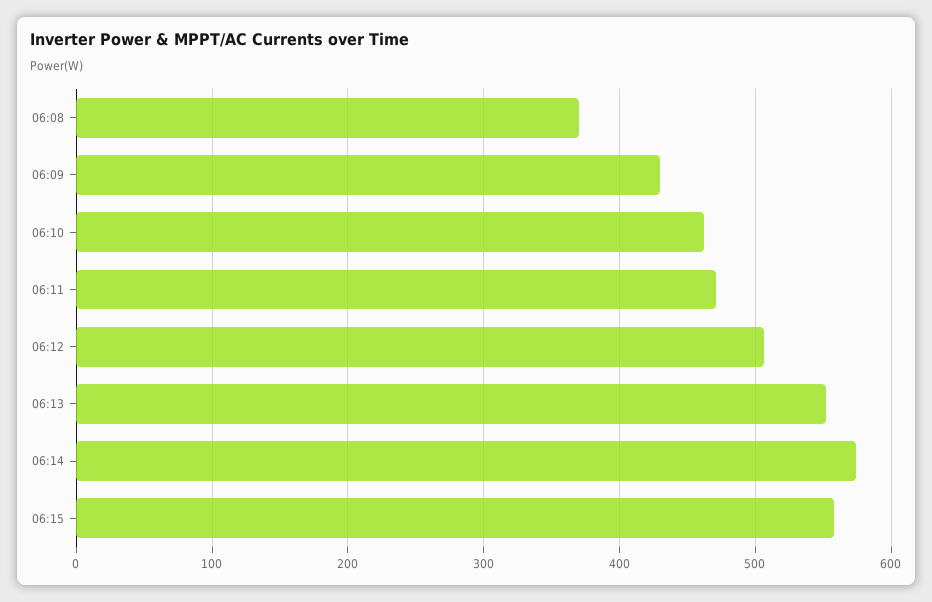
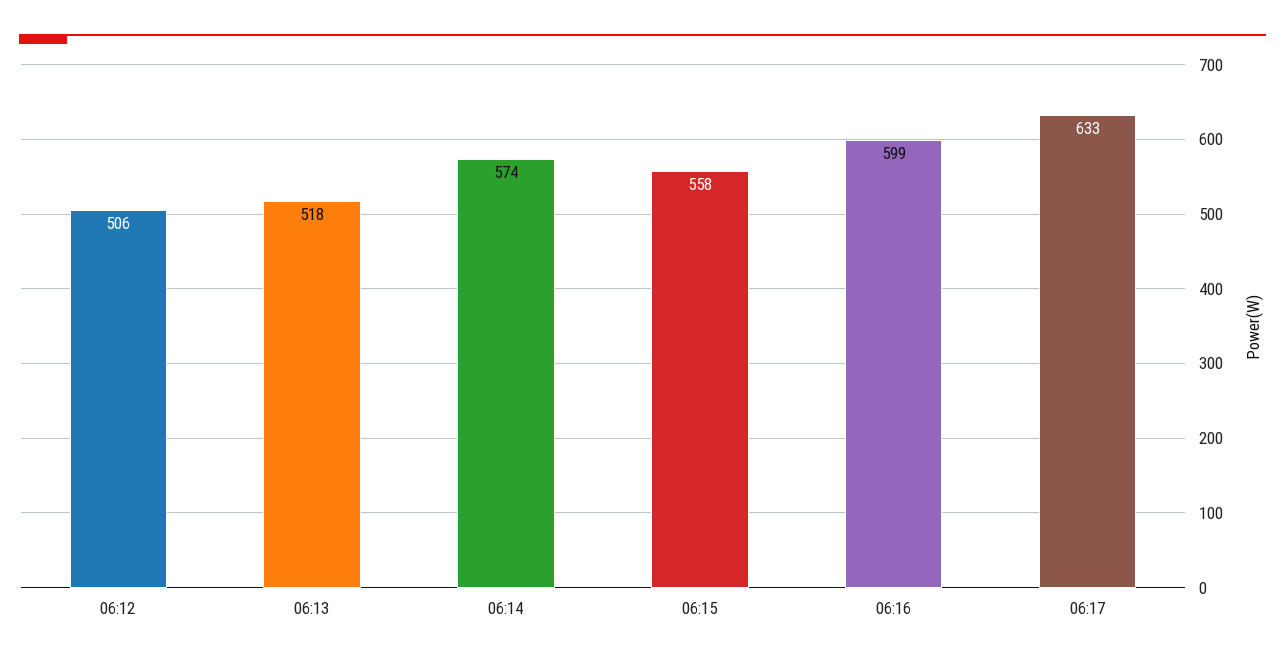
06:08: 370 -> none
06:09: 430 -> none
06:10: 460 -> none
06:11: 470 -> none
06:13: 550 -> 518
06:16: none -> 599
06:17: none -> 633

